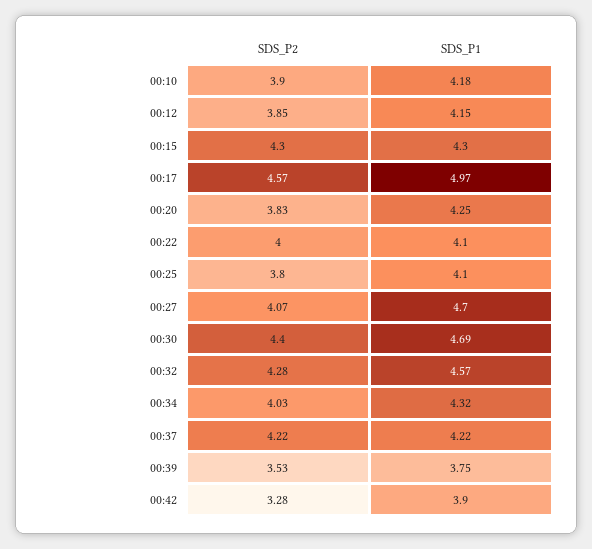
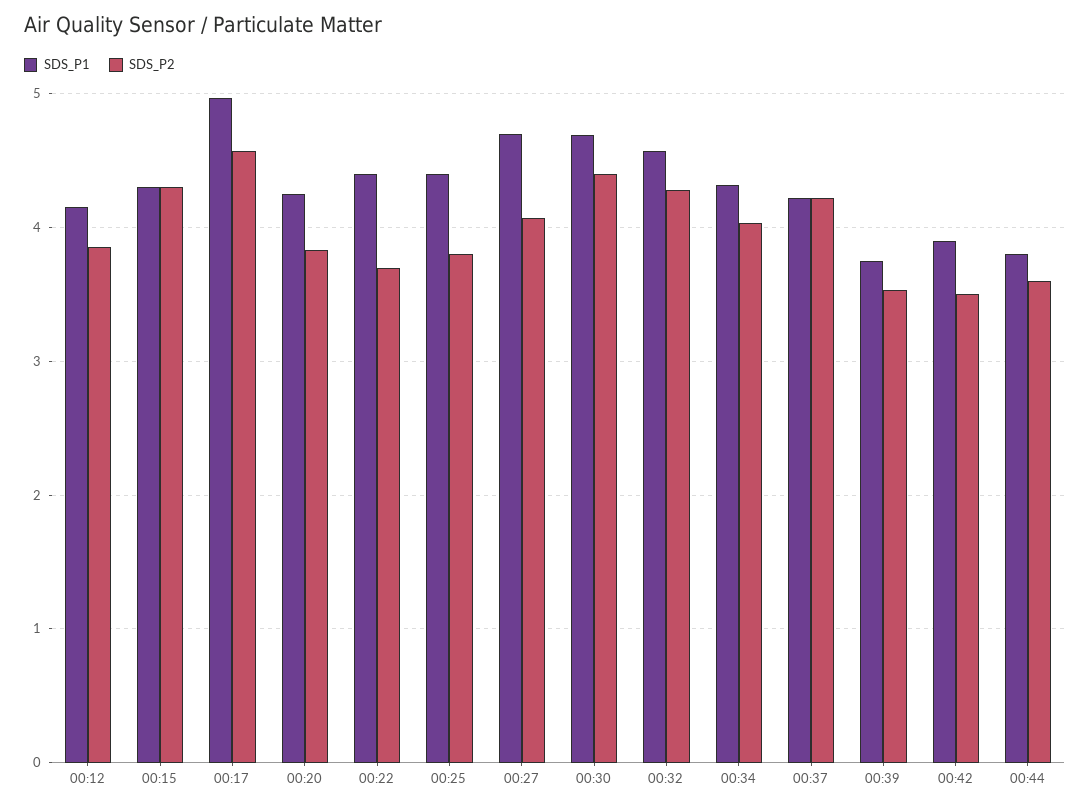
SDS_P2, 00:10: 3.9 -> none
SDS_P1, 00:10: 4.18 -> none
SDS_P2, 00:22: 4 -> 3.7
SDS_P1, 00:22: 4.1 -> 4.4
SDS_P1, 00:25: 4.1 -> 4.4
SDS_P2, 00:42: 3.28 -> 3.5
SDS_P1, 00:44: none -> 3.8
SDS_P2, 00:44: none -> 3.6

